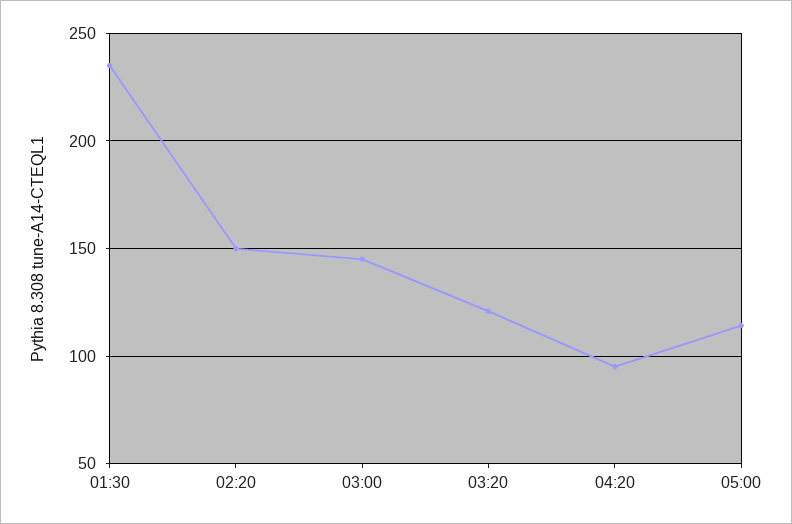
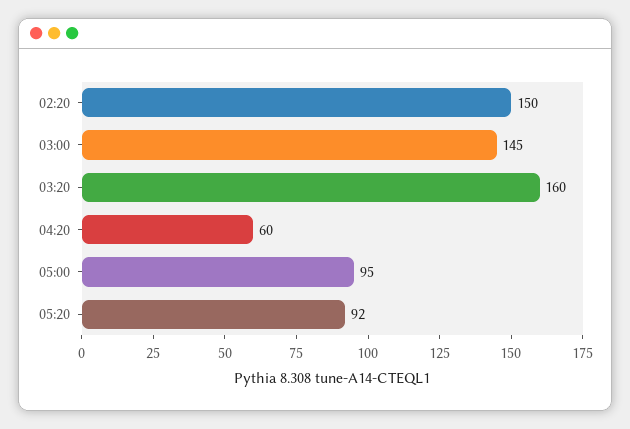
01:30: 235 -> none
03:20: 120 -> 160
04:20: 95 -> 60
05:00: 115 -> 95
05:20: none -> 92

